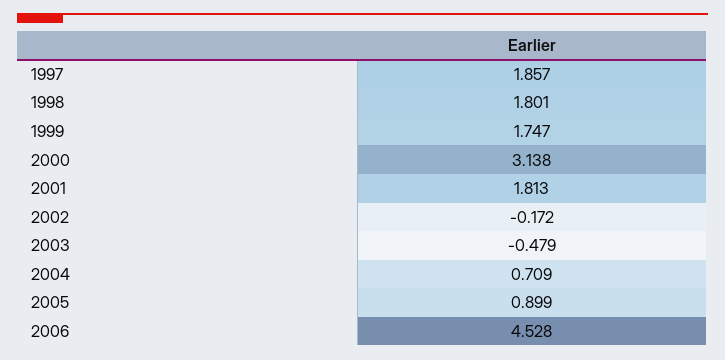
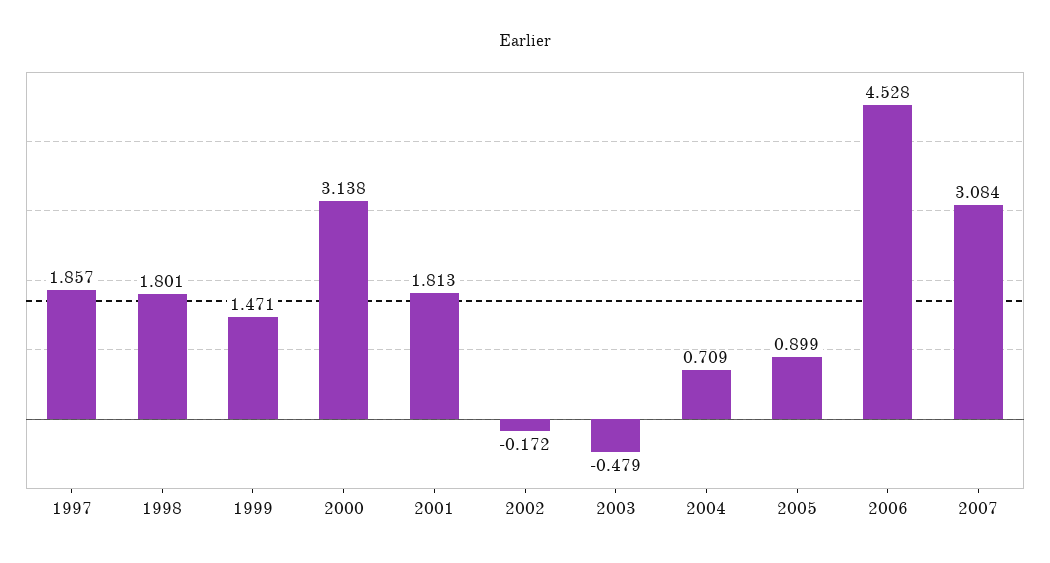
1999: 1.747 -> 1.471
2007: none -> 3.084

